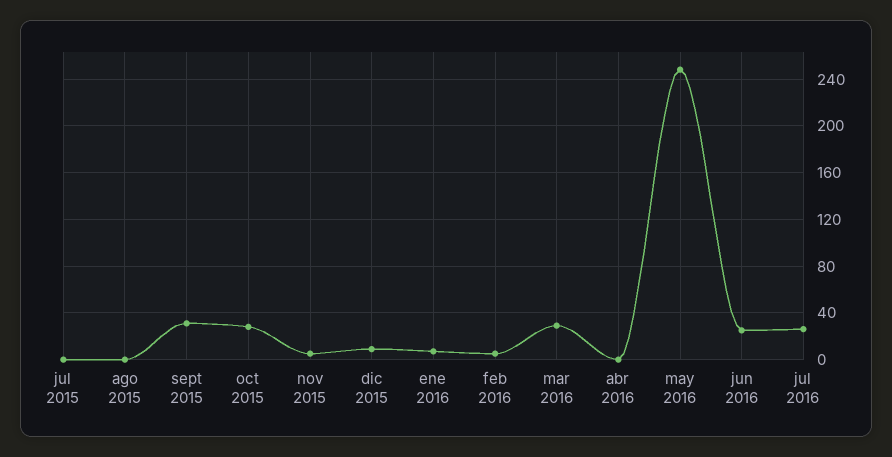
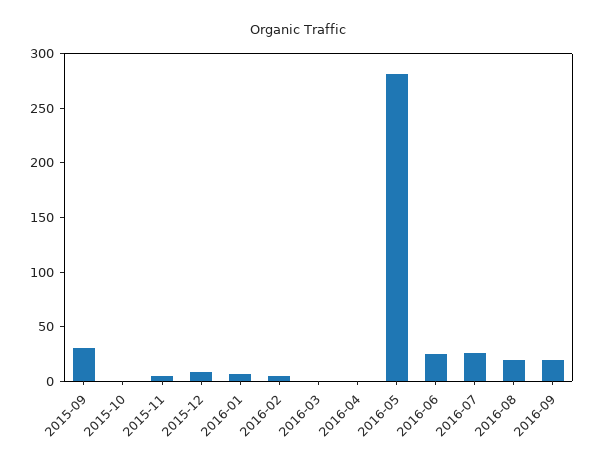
jul 2015: 0 -> none
ago 2015: 0 -> none
oct 2015: 30 -> 0
mar 2016: 30 -> 0
may 2016: 250 -> 280
2016-08: none -> 20
2016-09: none -> 20

